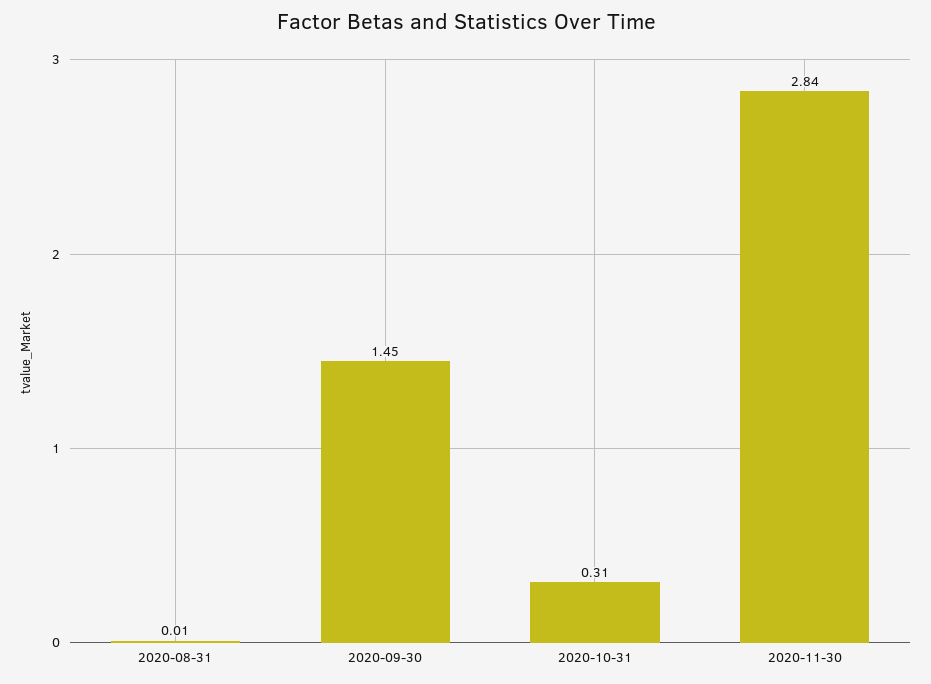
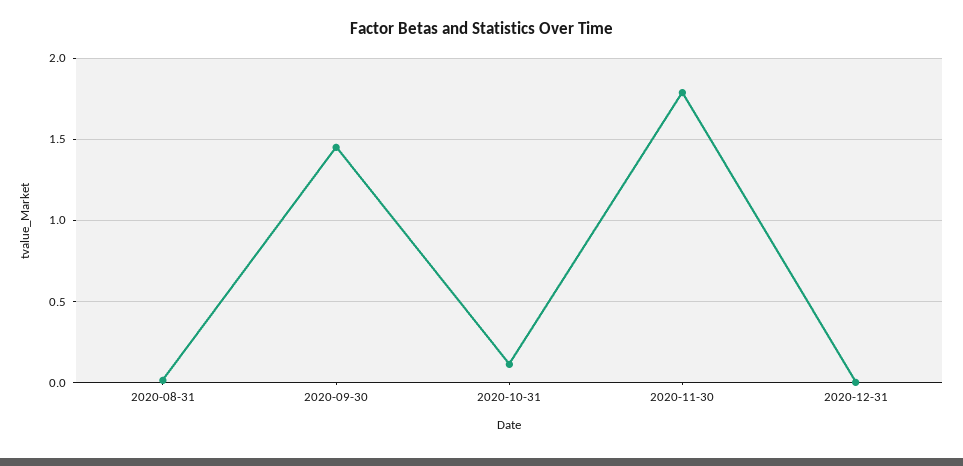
2020-10-31: 0.31 -> 0.1
2020-11-30: 2.84 -> 1.8
2020-12-31: none -> 0

